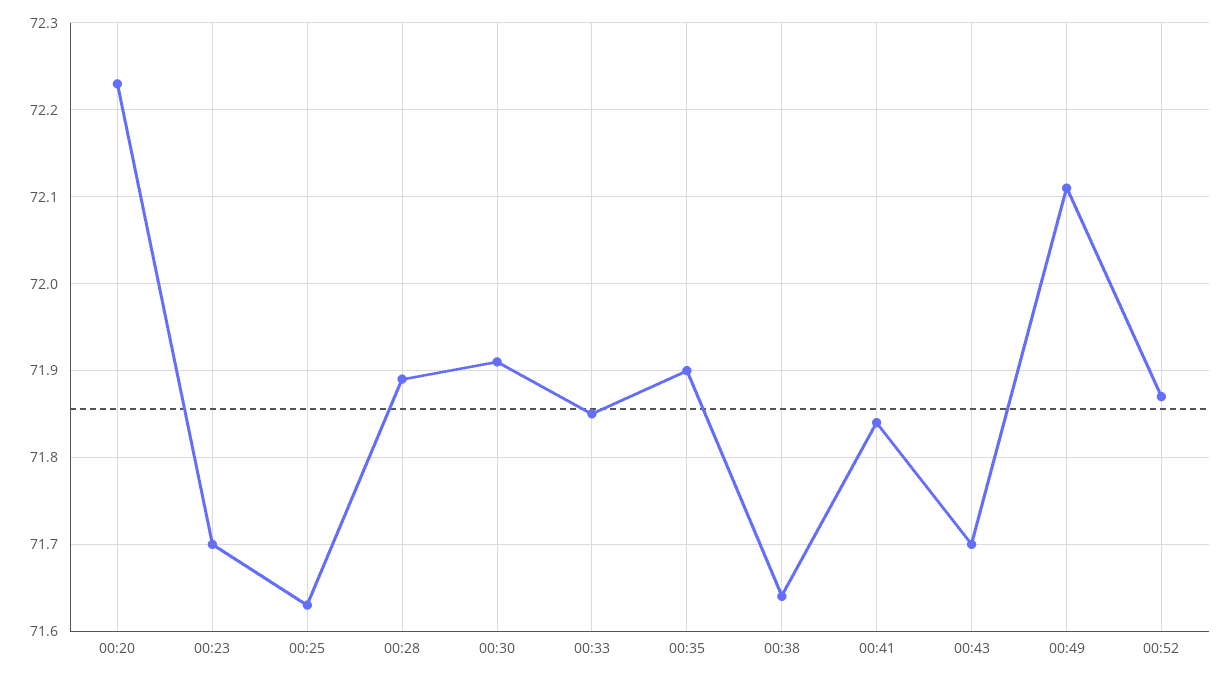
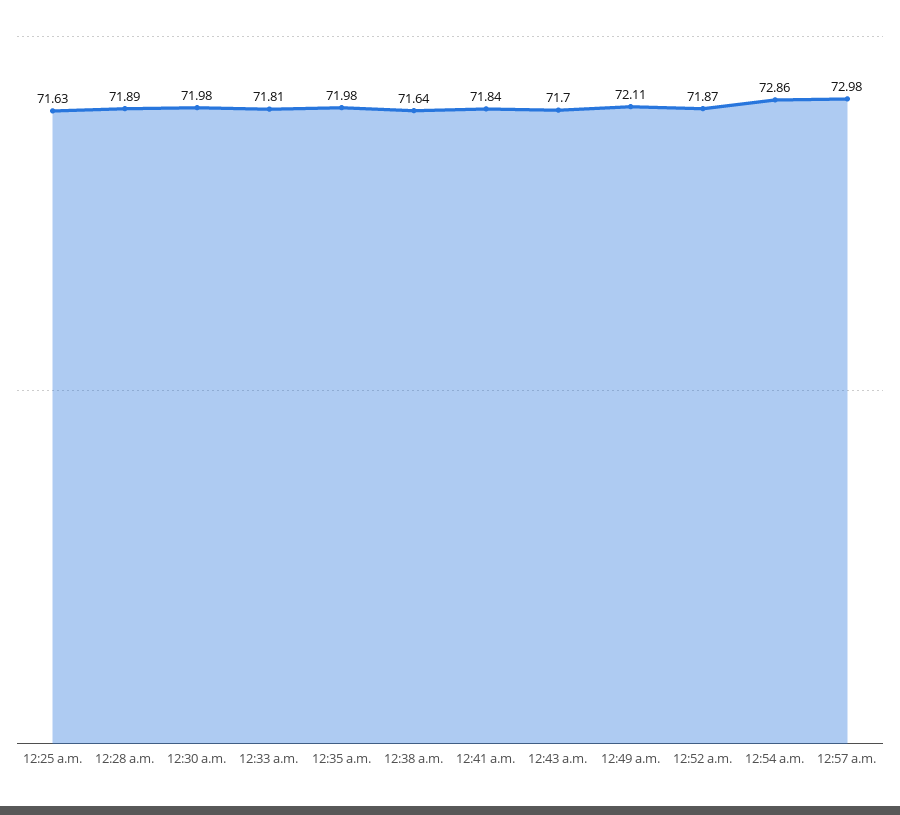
00:20: 72.23 -> none
00:23: 71.7 -> none
00:30: 71.91 -> 71.98
00:33: 71.85 -> 71.81
00:35: 71.9 -> 71.98
12:54 a.m.: none -> 72.86
12:57 a.m.: none -> 72.98

